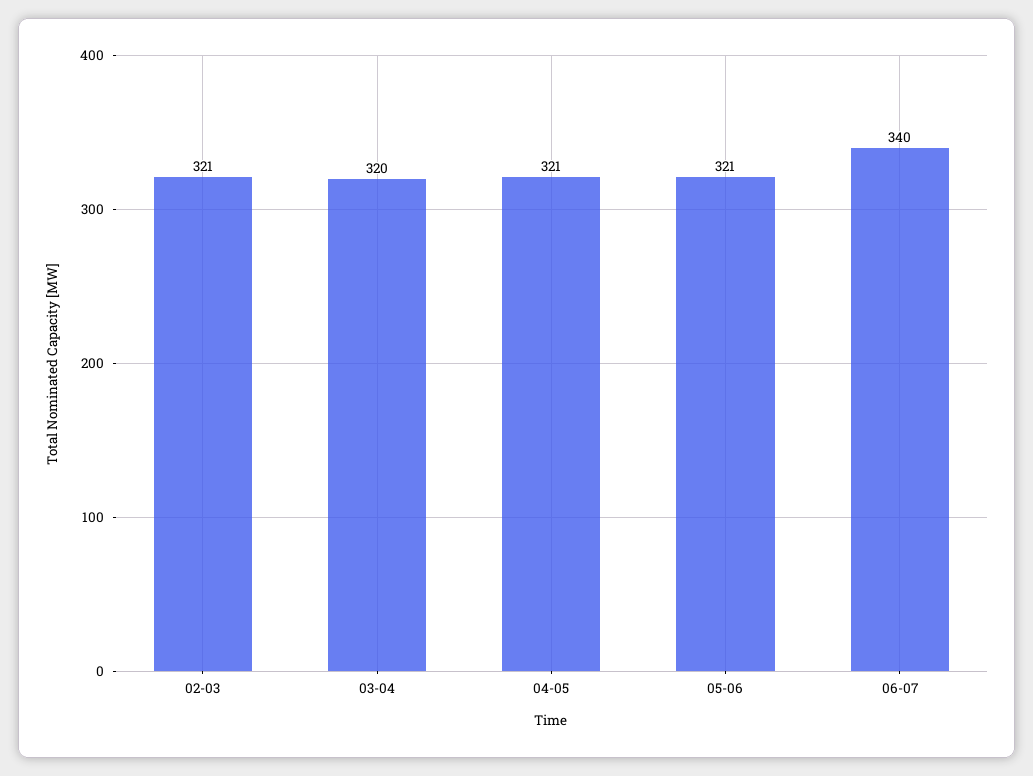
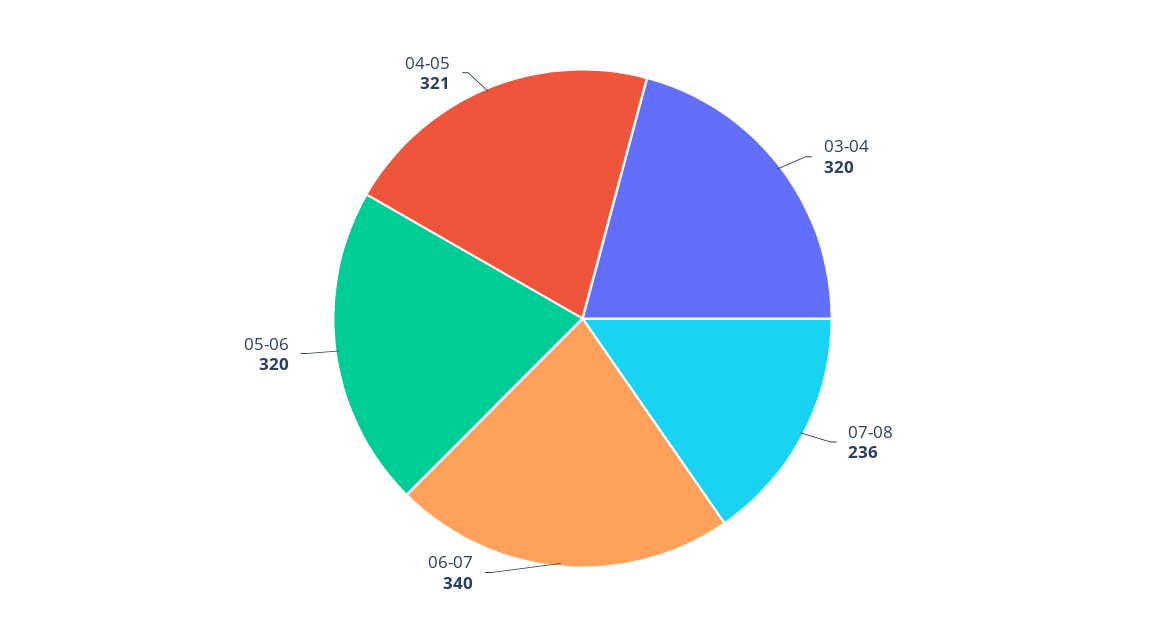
02-03: 321 -> none
05-06: 321 -> 320
07-08: none -> 236

